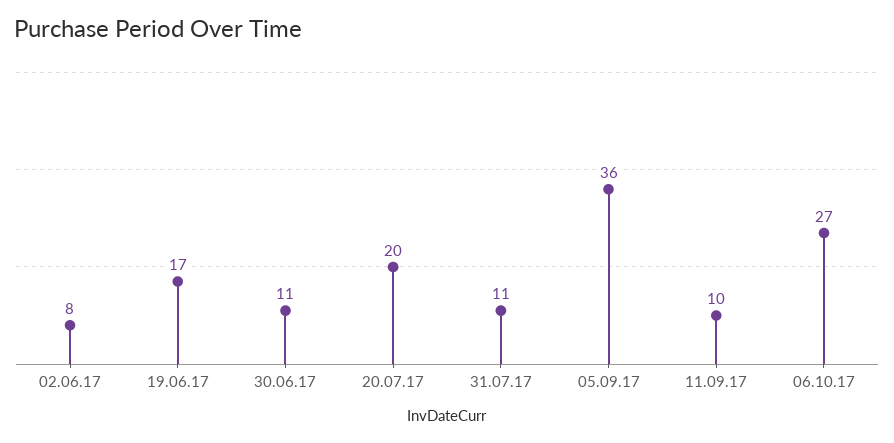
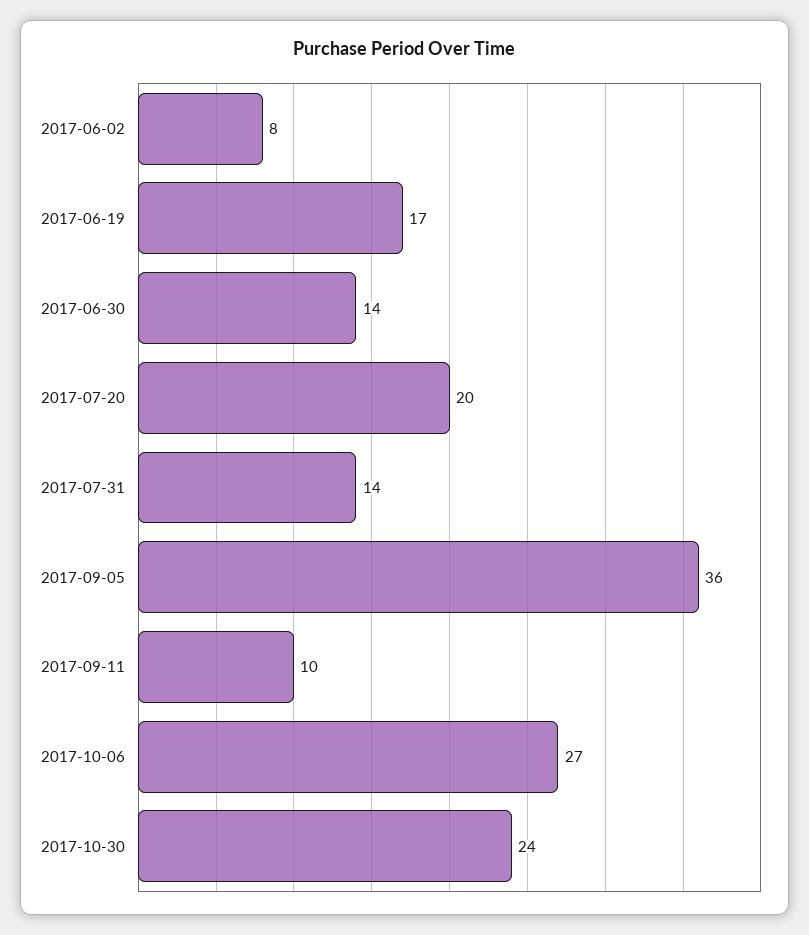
30.06.17: 11 -> 14
31.07.17: 11 -> 14
2017-10-30: none -> 24

